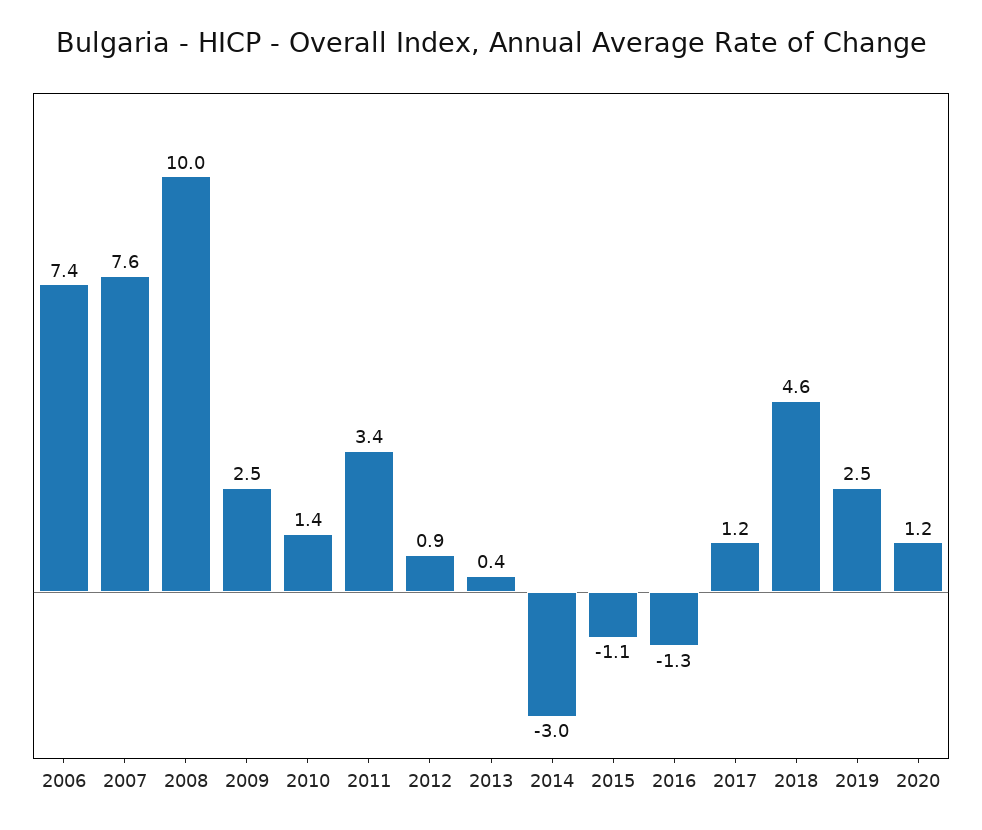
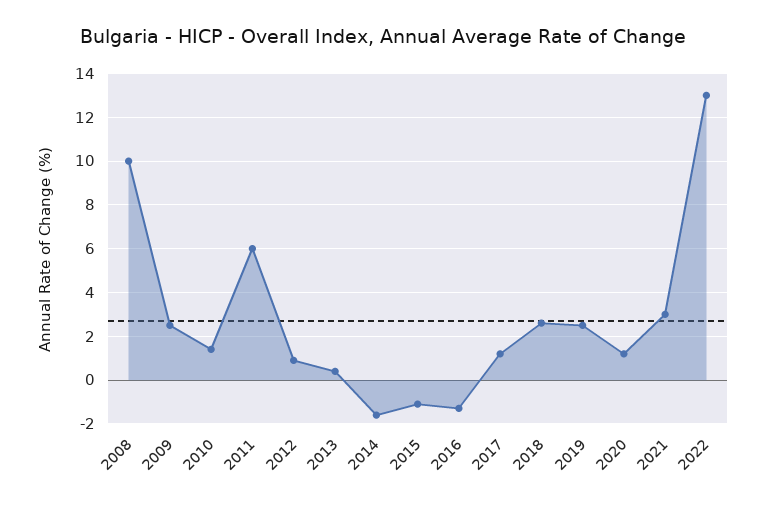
2006: 7.4 -> none
2007: 7.6 -> none
2011: 3.4 -> 6
2014: -3 -> -1.5
2018: 4.6 -> 2.5
2021: none -> 3
2022: none -> 13

